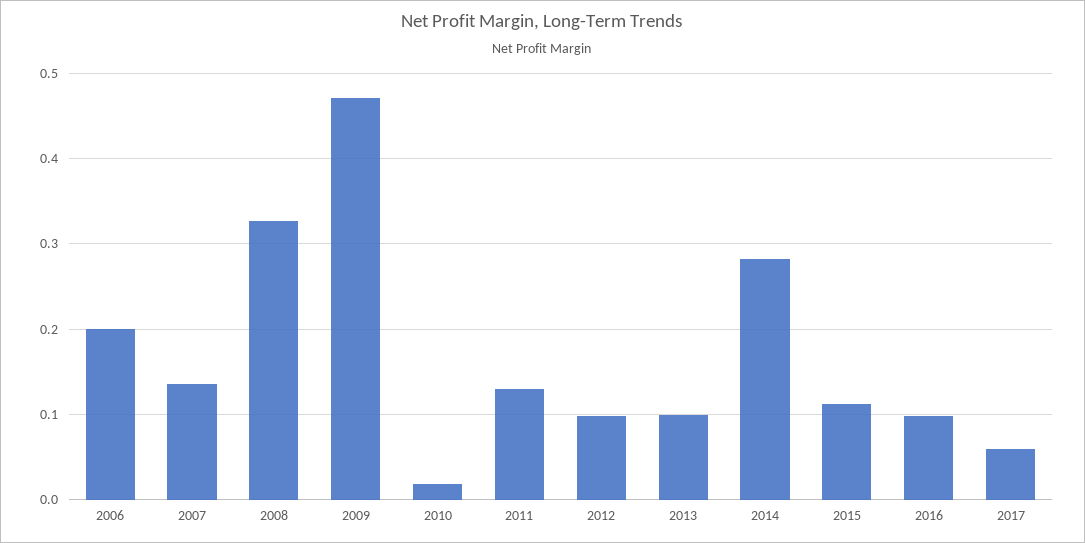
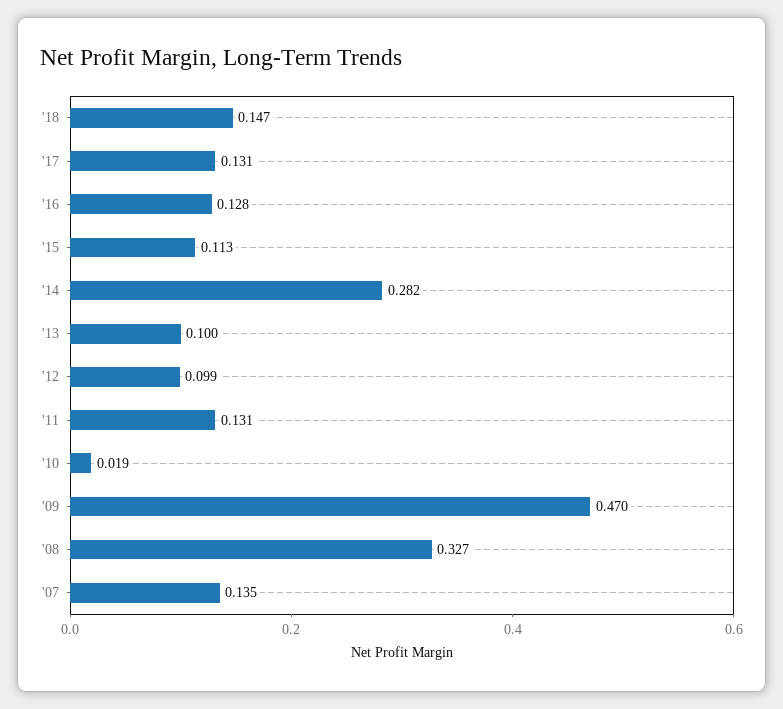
2006: 0.2 -> none
2016: 0.1 -> 0.128
2017: 0.06 -> 0.131
'18: none -> 0.147

